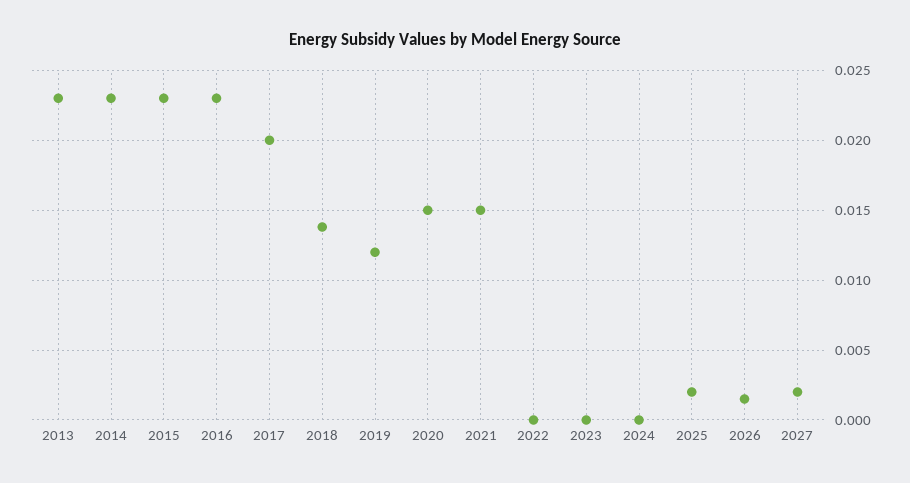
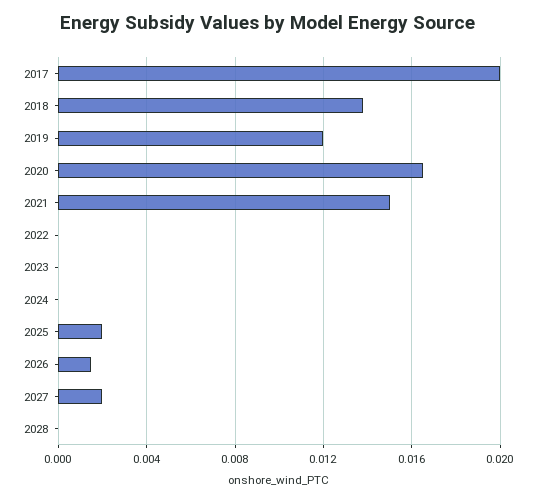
2013: 0.023 -> none
2014: 0.023 -> none
2015: 0.023 -> none
2016: 0.023 -> none
2020: 0.015 -> 0.0165
2028: none -> 0

